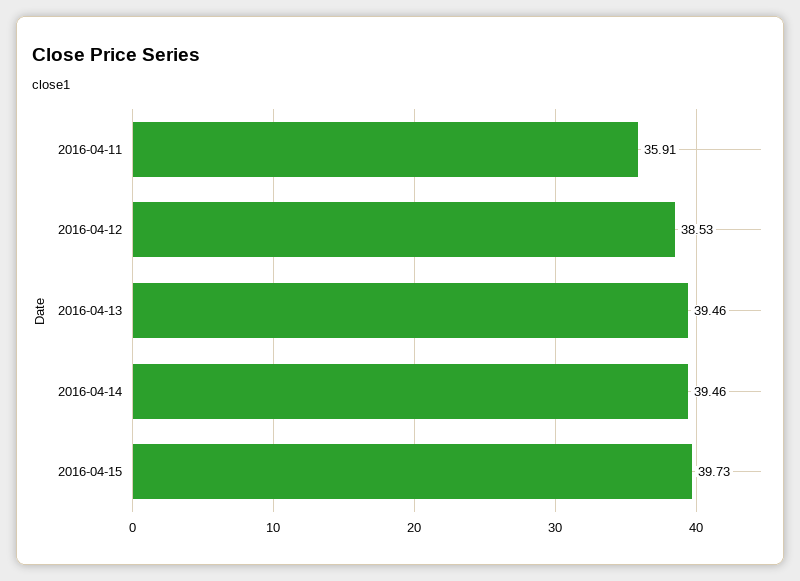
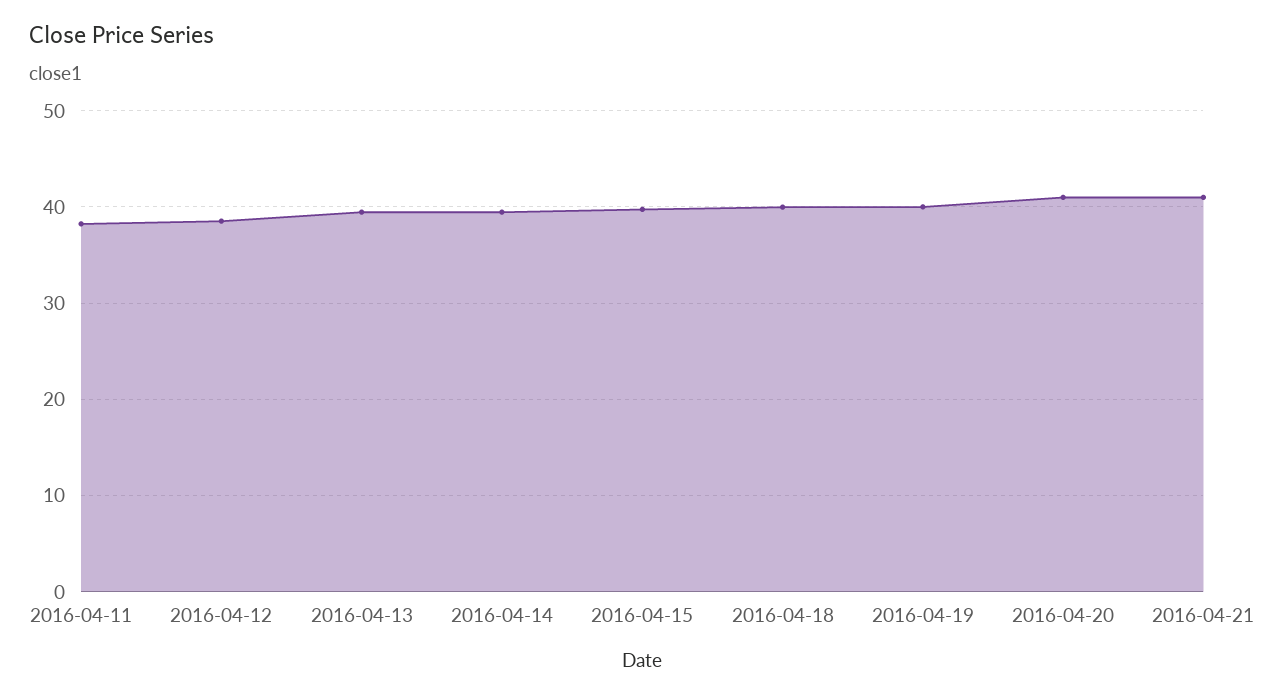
2016-04-11: 35.91 -> 38
2016-04-18: none -> 40
2016-04-19: none -> 40
2016-04-20: none -> 41
2016-04-21: none -> 41

